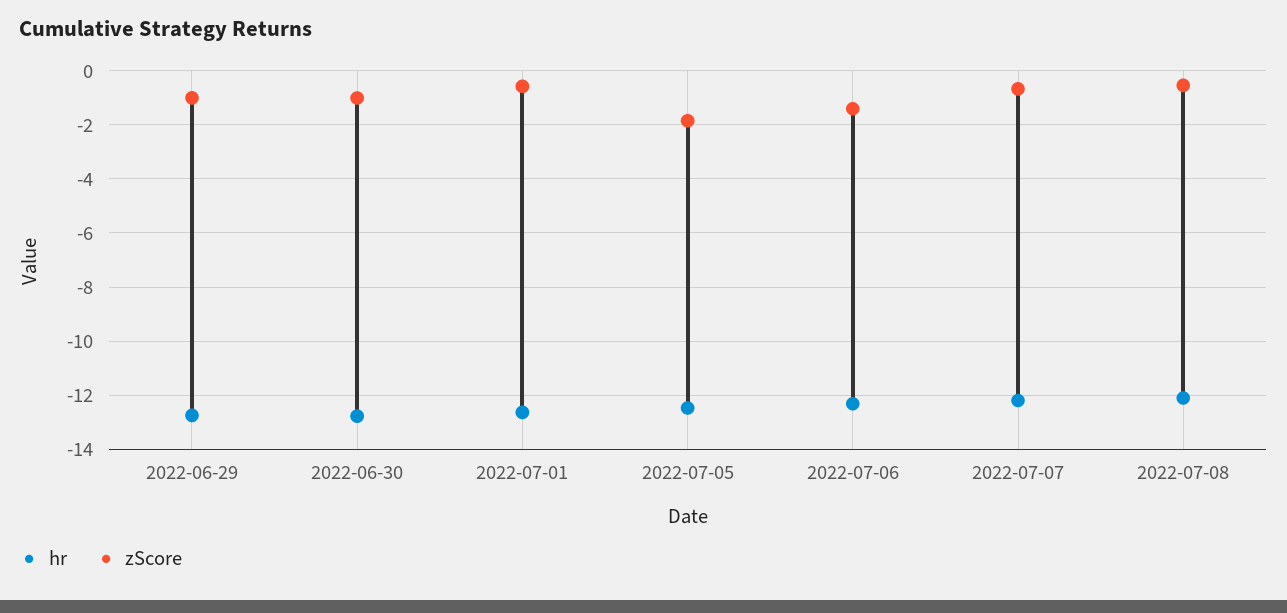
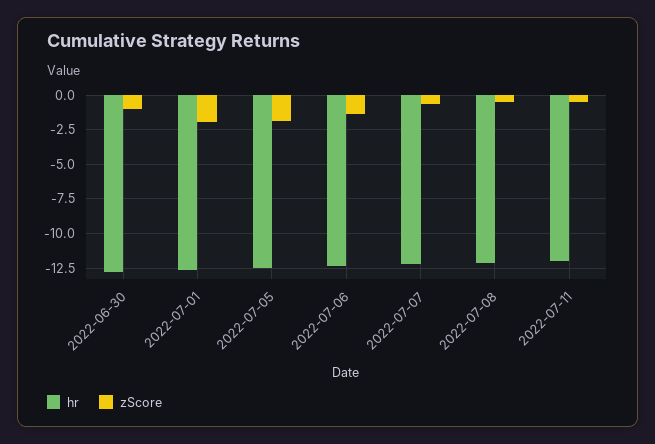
hr, 2022-06-29: -12.75 -> none
zScore, 2022-06-29: -1 -> none
zScore, 2022-07-01: -0.5 -> -2
hr, 2022-07-11: none -> -12
zScore, 2022-07-11: none -> -0.5

